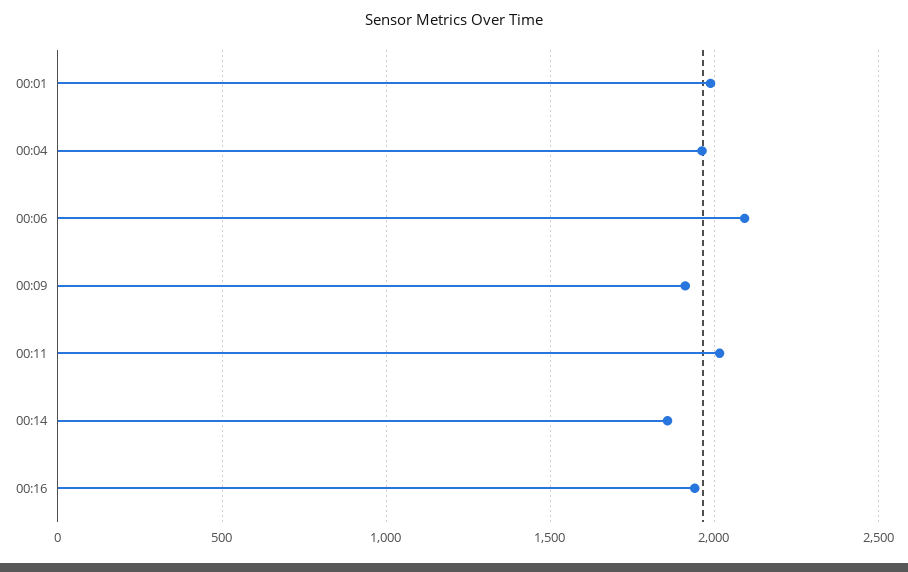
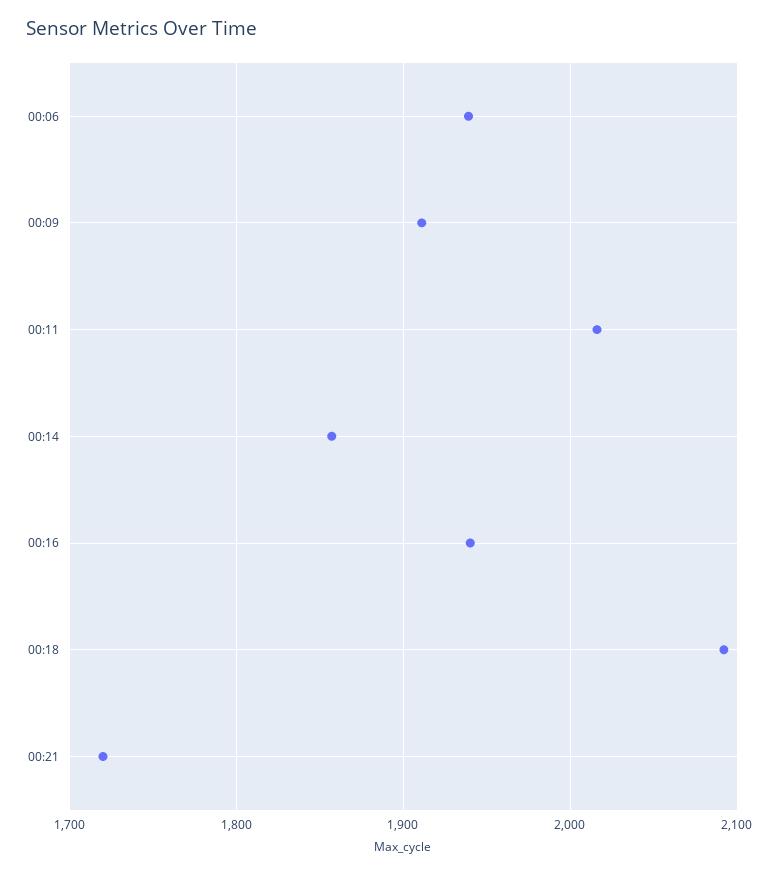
00:01: 2000 -> none
00:04: 1950 -> none
00:06: 2100 -> 1940
00:18: none -> 2090
00:21: none -> 1720

